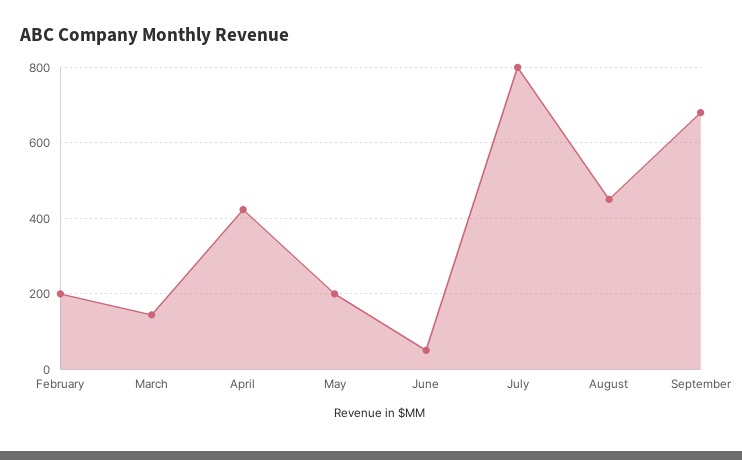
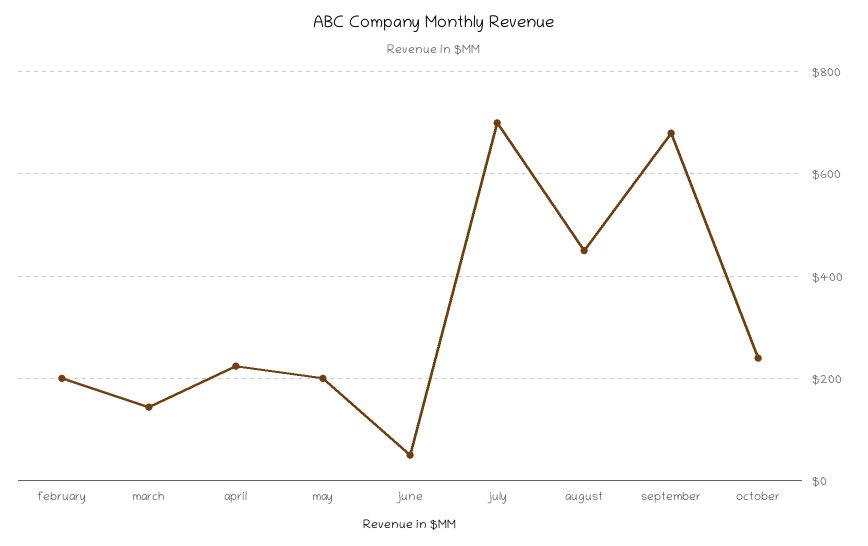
April: 420 -> 220
July: 800 -> 700
october: none -> 240

